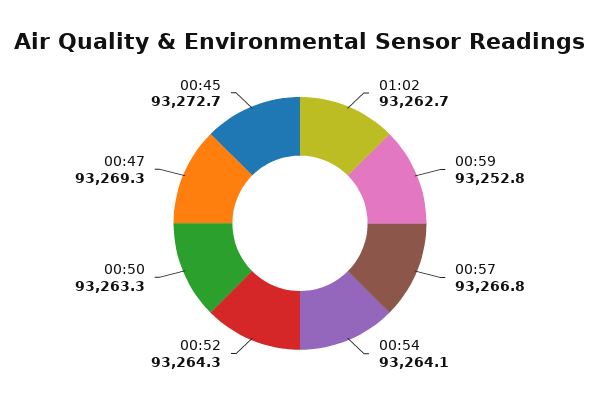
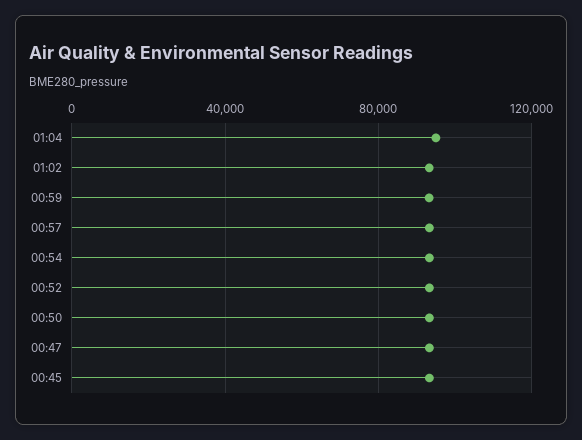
01:04: none -> 95000

